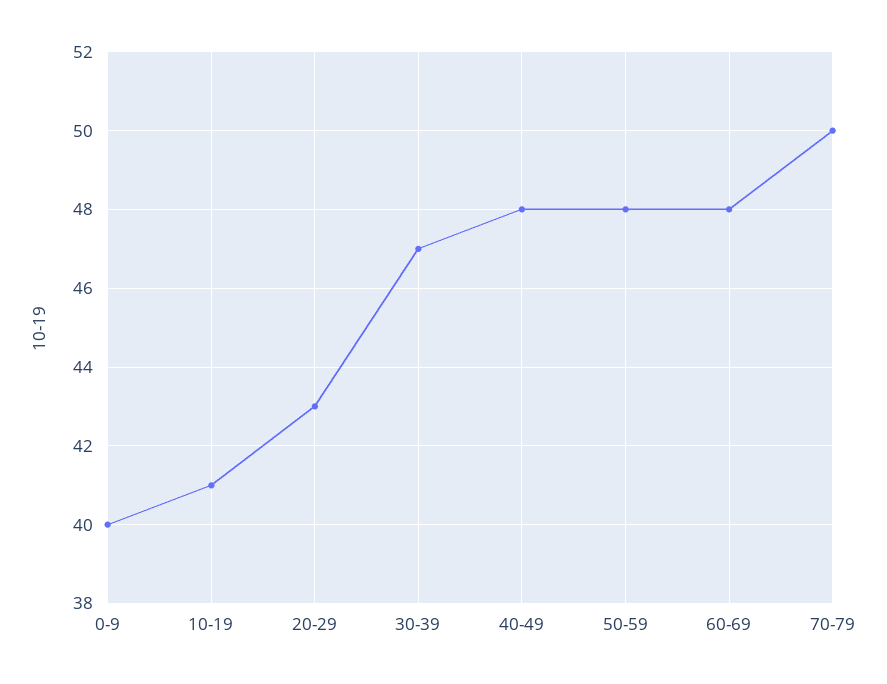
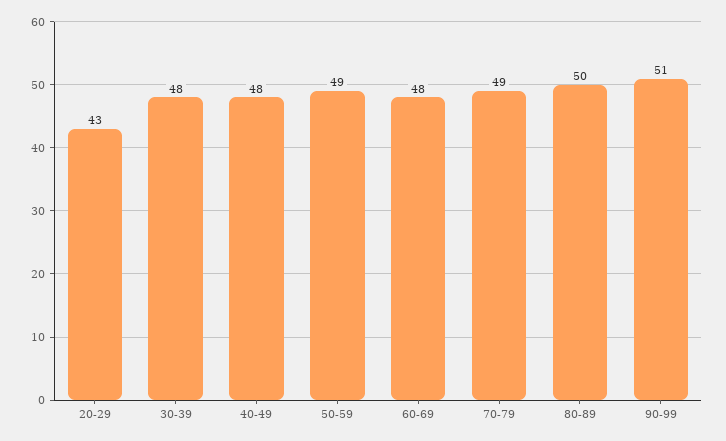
0-9: 40 -> none
10-19: 41 -> none
30-39: 47 -> 48
50-59: 48 -> 49
70-79: 50 -> 49
80-89: none -> 50
90-99: none -> 51

